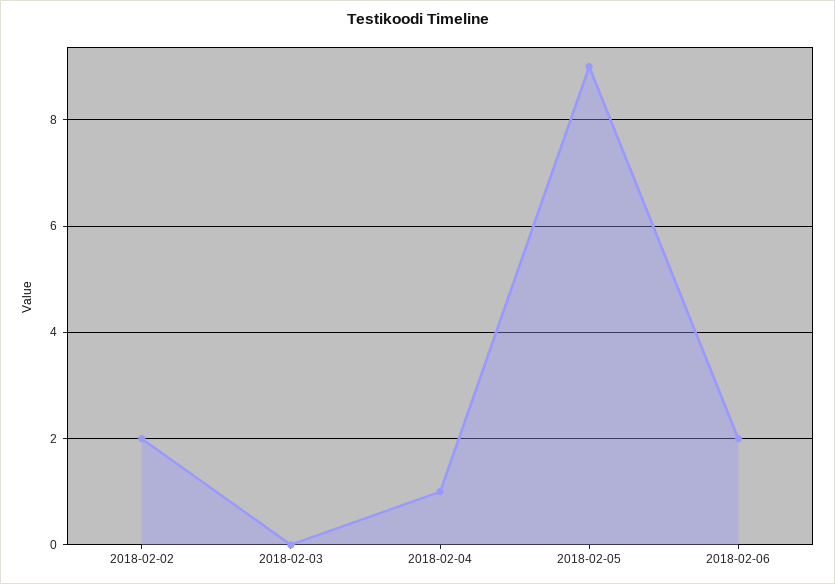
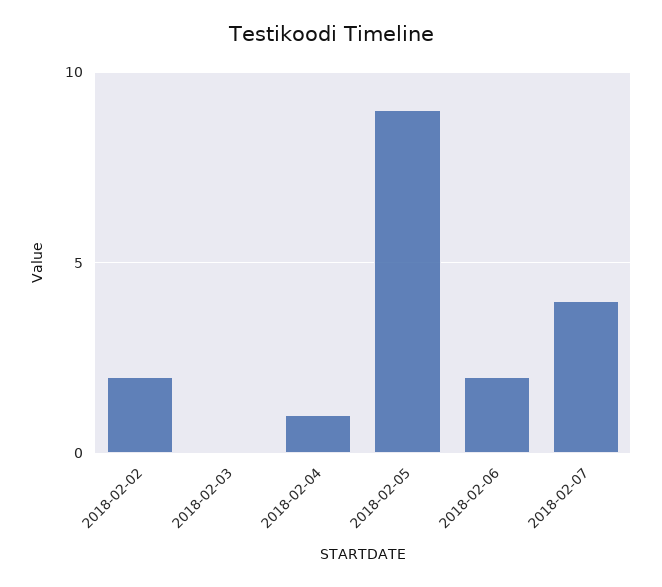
2018-02-07: none -> 4

